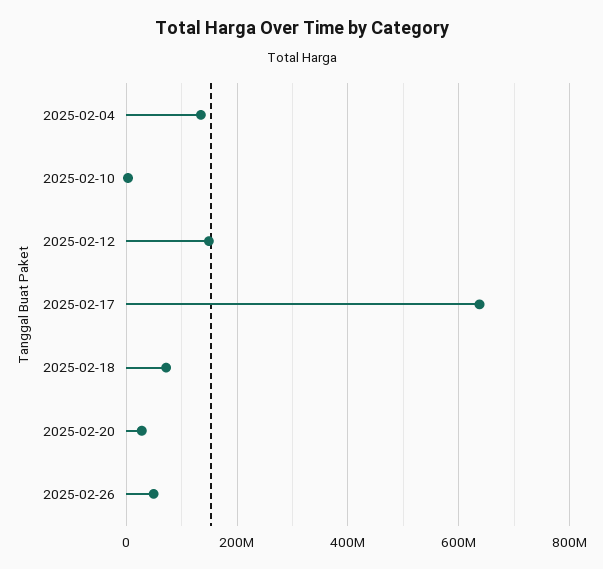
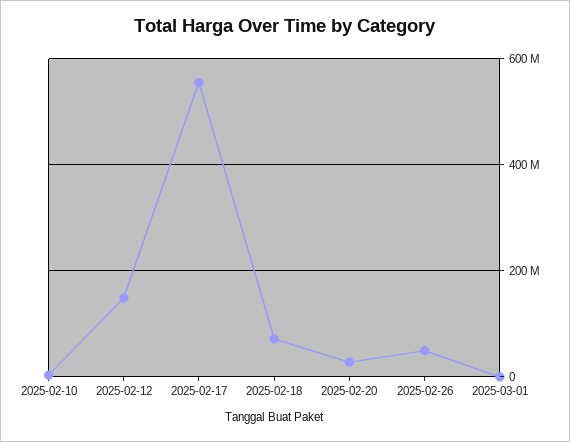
2025-02-04: 140000000 -> none
2025-02-17: 640000000 -> 560000000
2025-03-01: none -> 0

